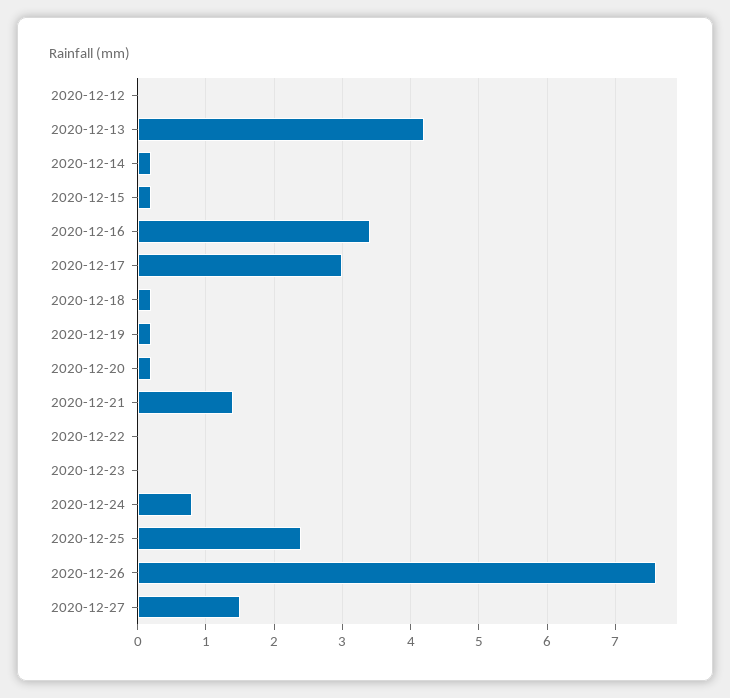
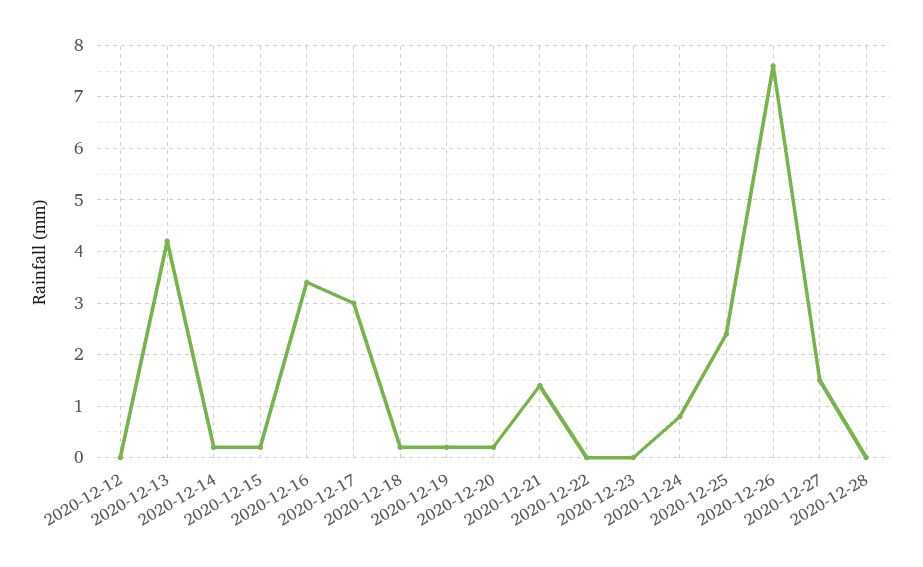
2020-12-28: none -> 0

